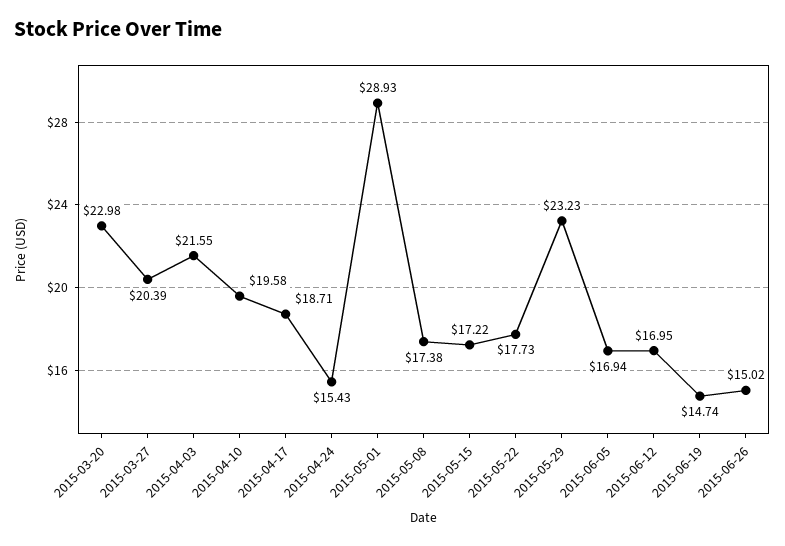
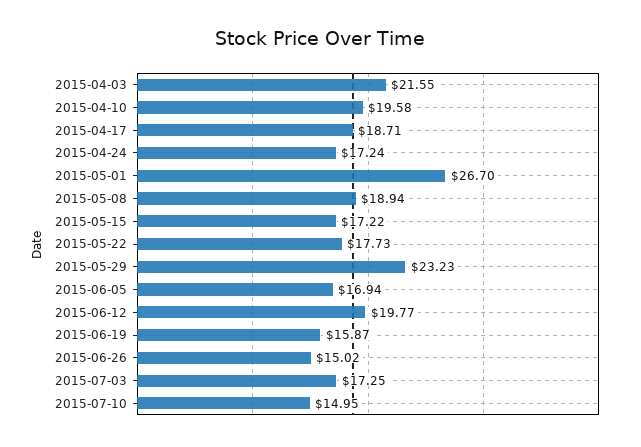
2015-03-20: 22.98 -> none
2015-03-27: 20.39 -> none
2015-04-24: 15.43 -> 17.24
2015-05-01: 28.93 -> 26.7
2015-05-08: 17.38 -> 18.94
2015-06-12: 16.95 -> 19.77
2015-06-19: 14.74 -> 15.87
2015-07-03: none -> 17.25
2015-07-10: none -> 14.95

